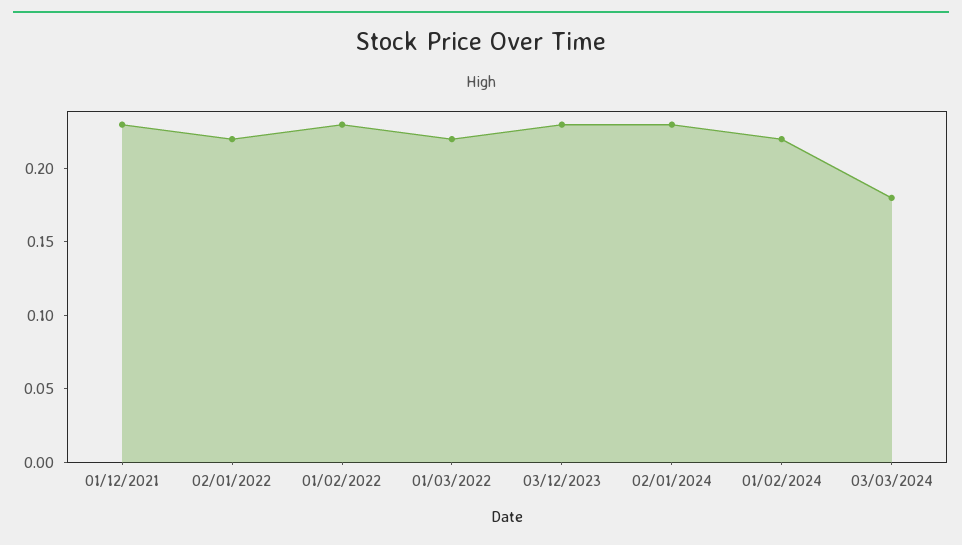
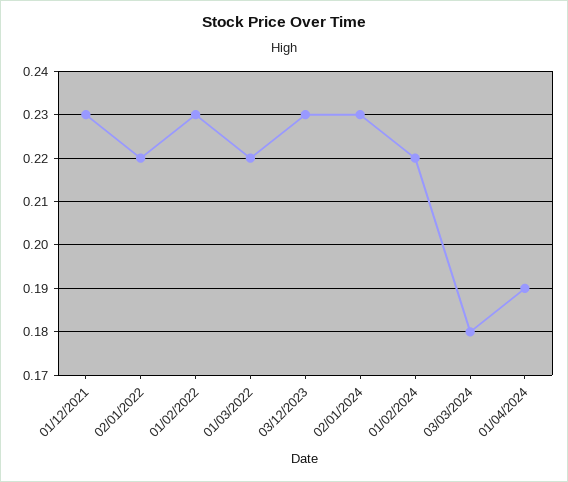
01/04/2024: none -> 0.19

